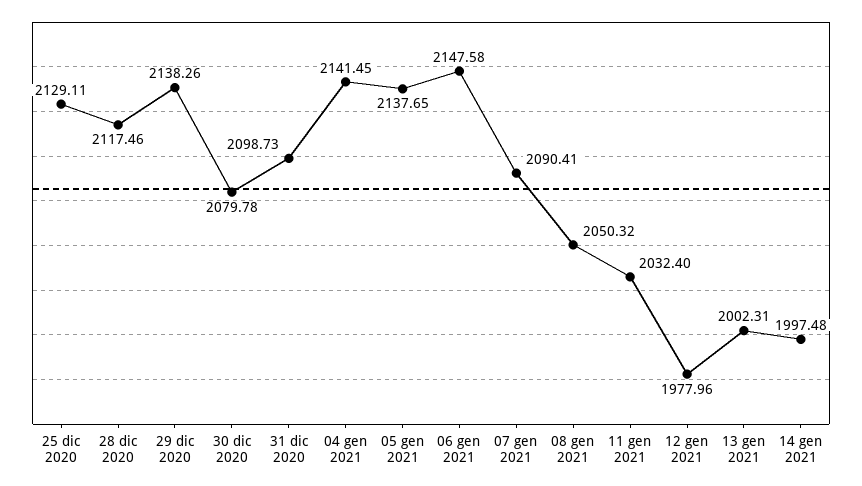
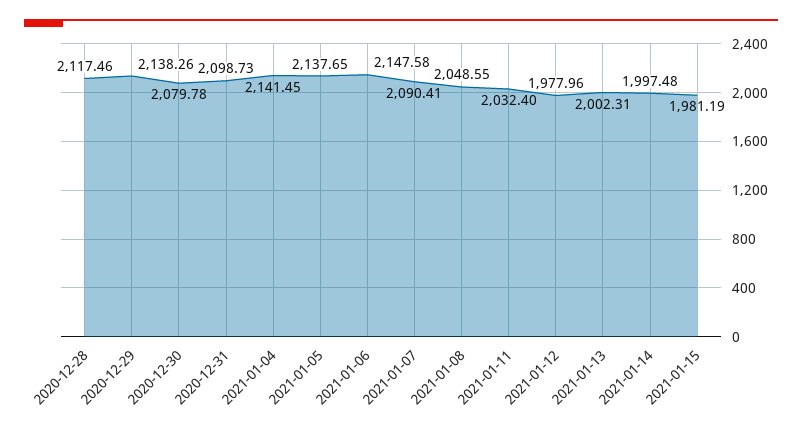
25 dic 2020: 2129.11 -> none
08 gen 2021: 2050.32 -> 2048.55
2021-01-15: none -> 1981.19

